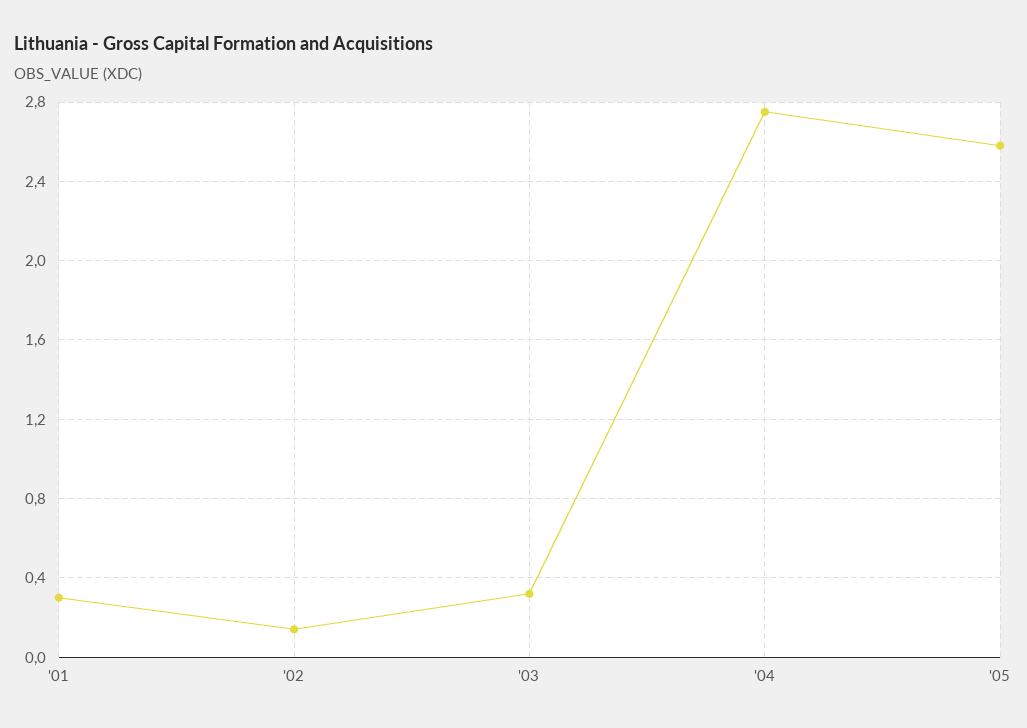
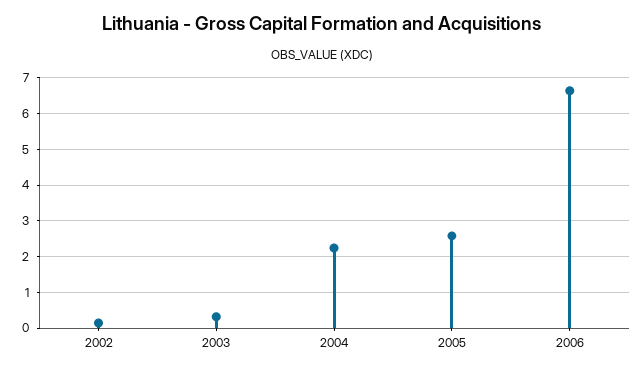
'01: 0.3 -> none
'04: 2.75 -> 2.2
2006: none -> 6.6

